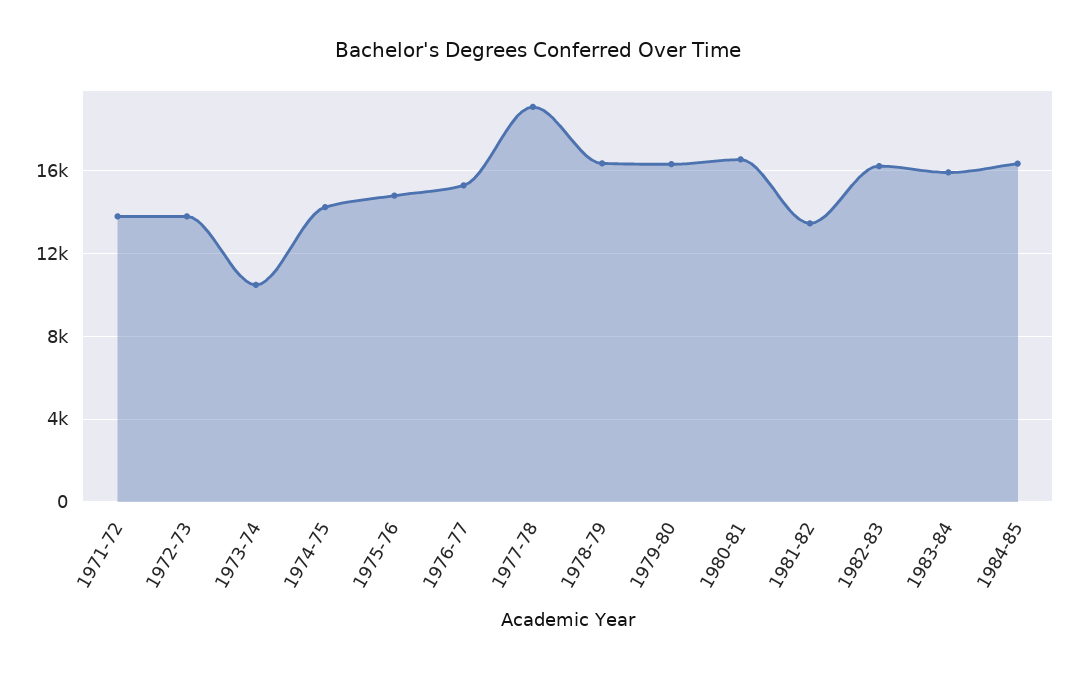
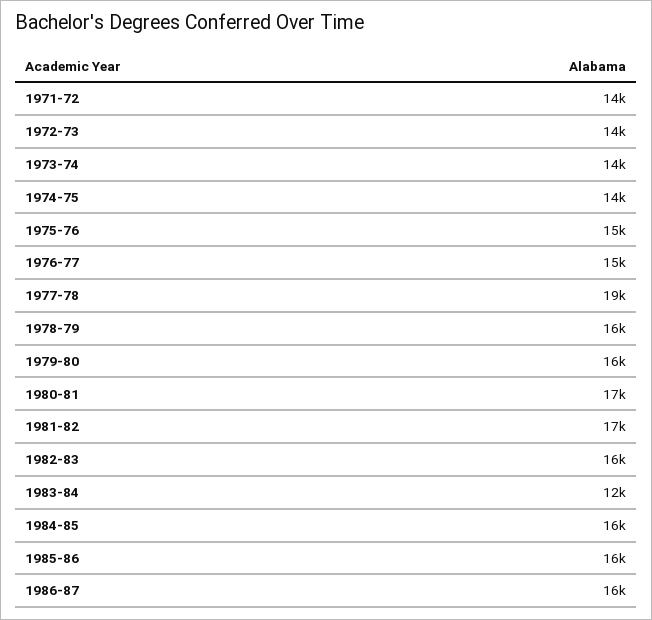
1973-74: 10500 -> 14000
1981-82: 13500 -> 17000
1983-84: 16000 -> 12000
1985-86: none -> 16000
1986-87: none -> 16000

